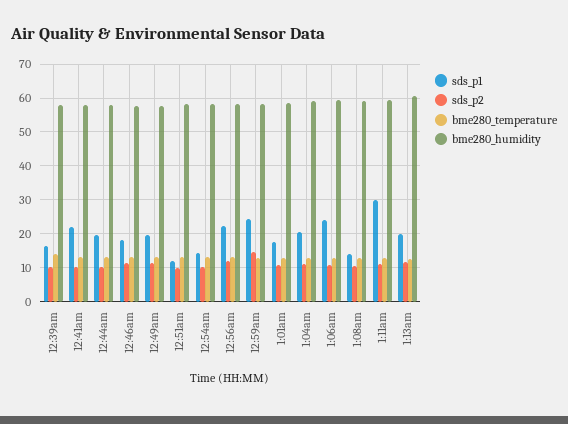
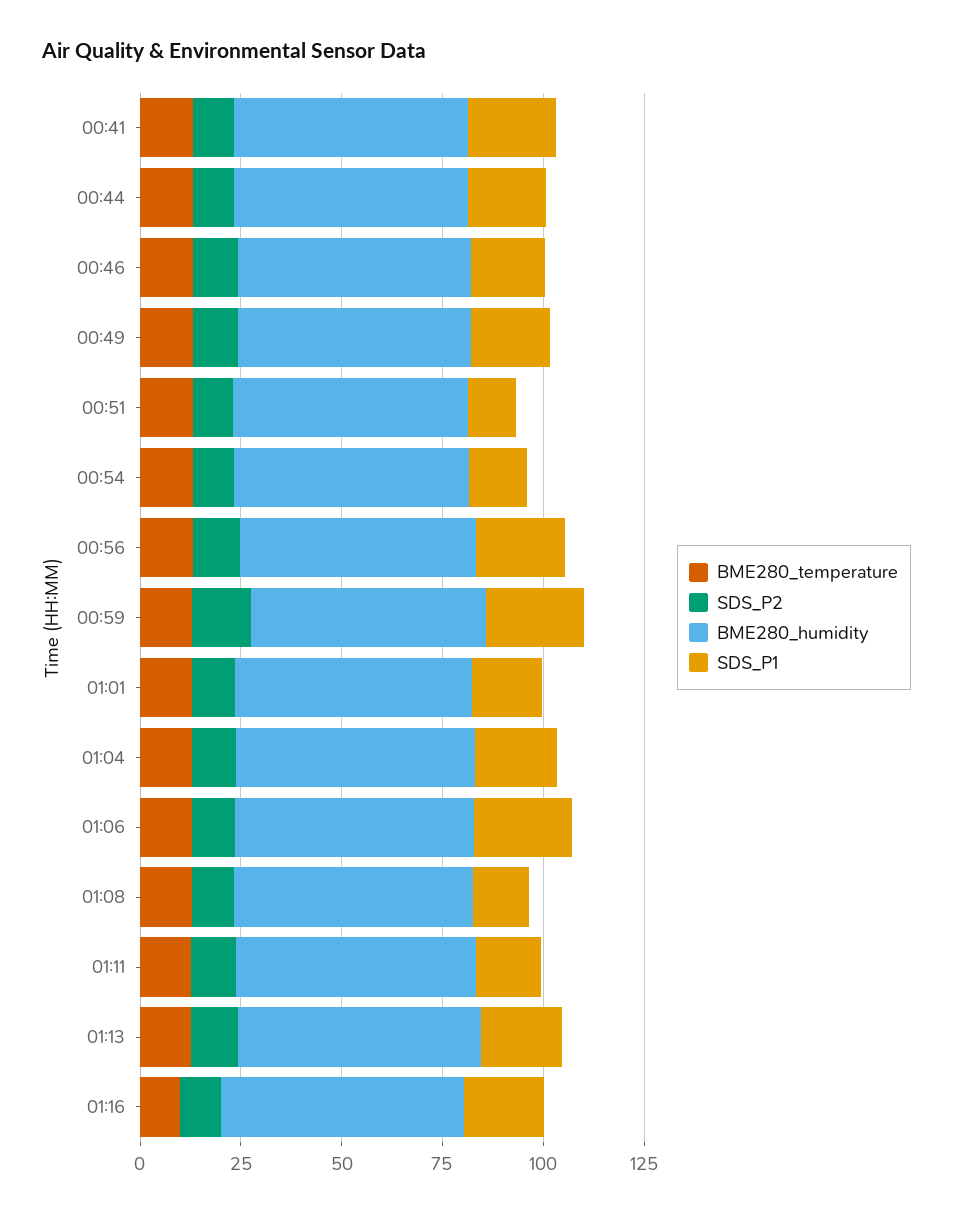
sds_p1, 12:39am: 16 -> none
sds_p2, 12:39am: 10 -> none
bme280_temperature, 12:39am: 14 -> none
bme280_humidity, 12:39am: 58 -> none
sds_p1, 1:11am: 30 -> 15
bme280_temperature, 01:16: none -> 10
sds_p2, 01:16: none -> 10
bme280_humidity, 01:16: none -> 60
sds_p1, 01:16: none -> 20

